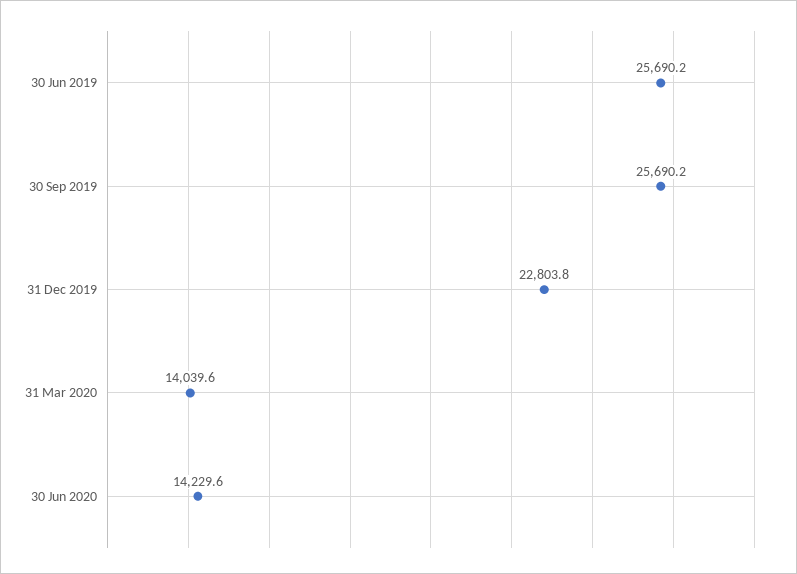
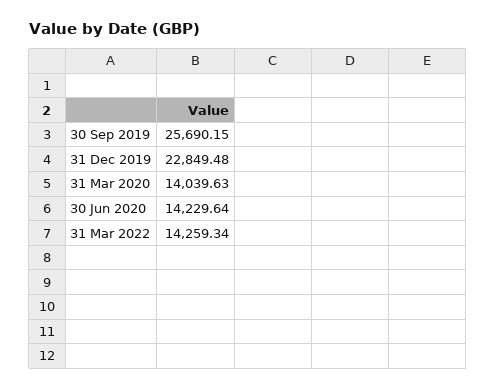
30 Jun 2019: 25690.2 -> none
31 Dec 2019: 22803.8 -> 22849.48
31 Mar 2022: none -> 14259.34

